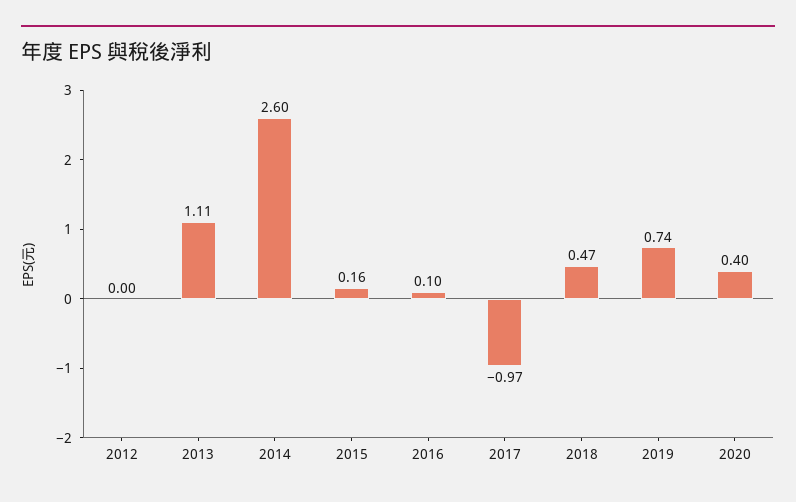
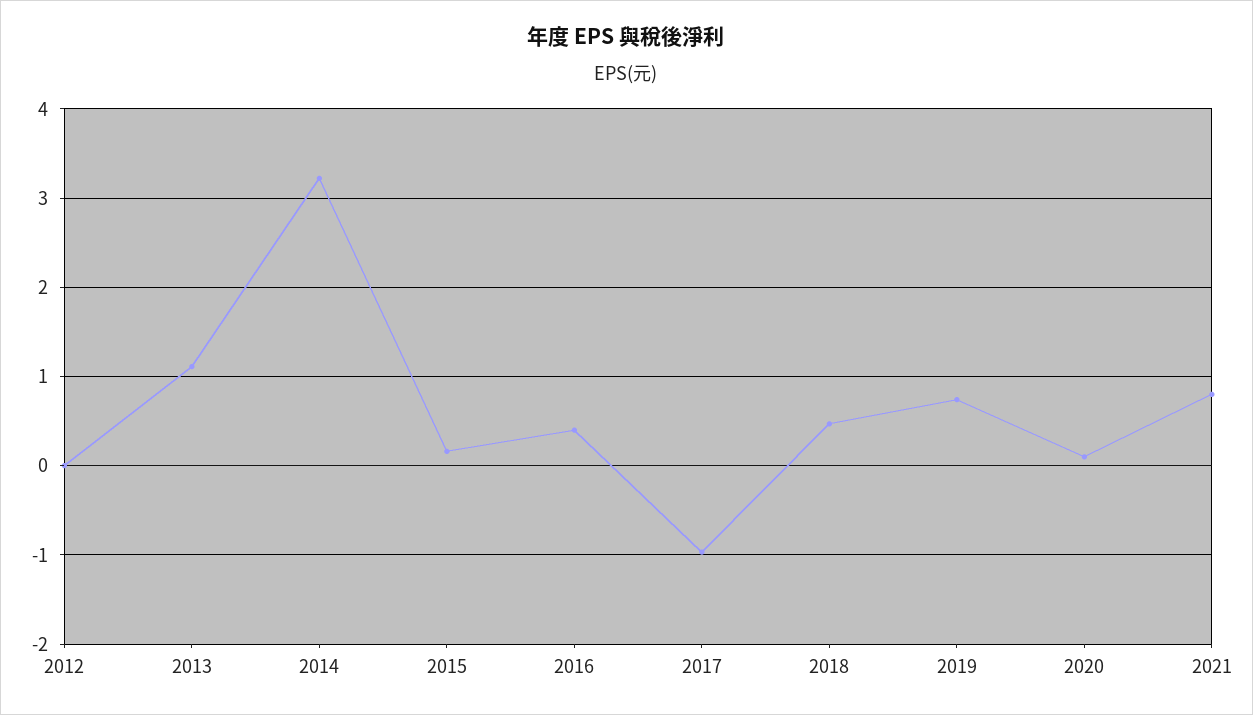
2014: 2.6 -> 3.2
2016: 0.1 -> 0.4
2020: 0.4 -> 0.1
2021: none -> 0.8

